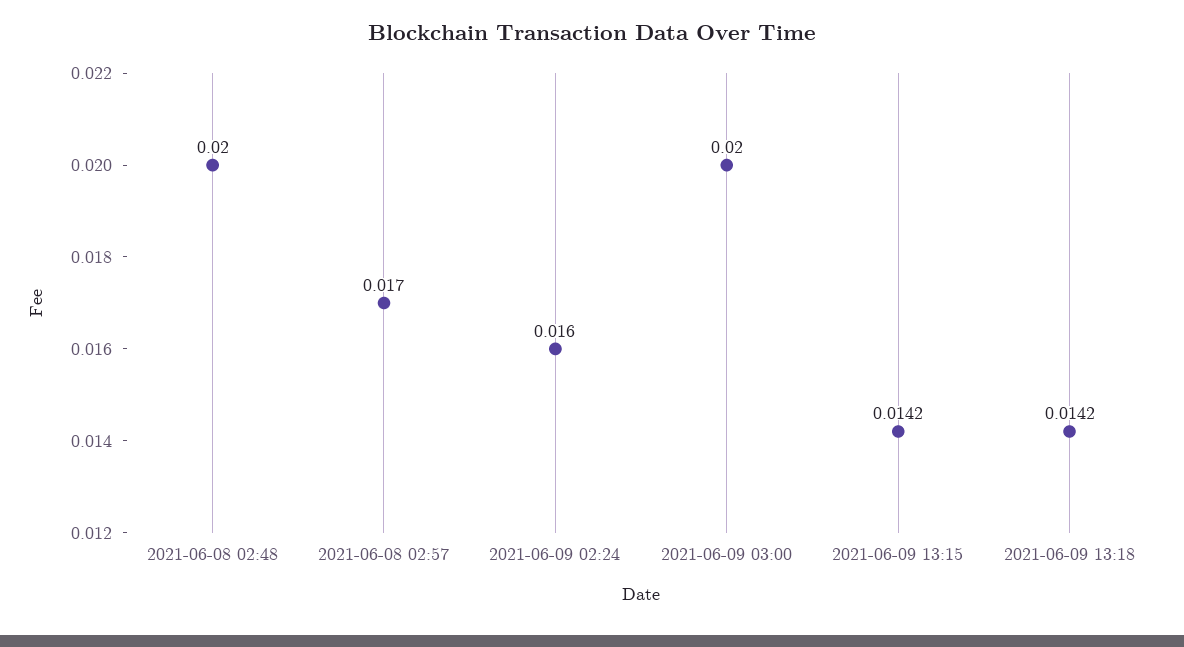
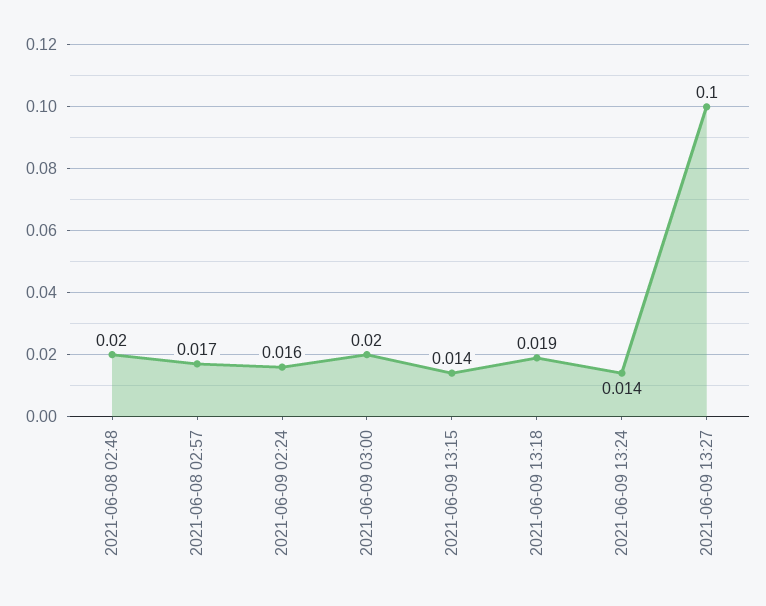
2021-06-09 13:18: 0.0142 -> 0.019
2021-06-09 13:24: none -> 0.014
2021-06-09 13:27: none -> 0.1

